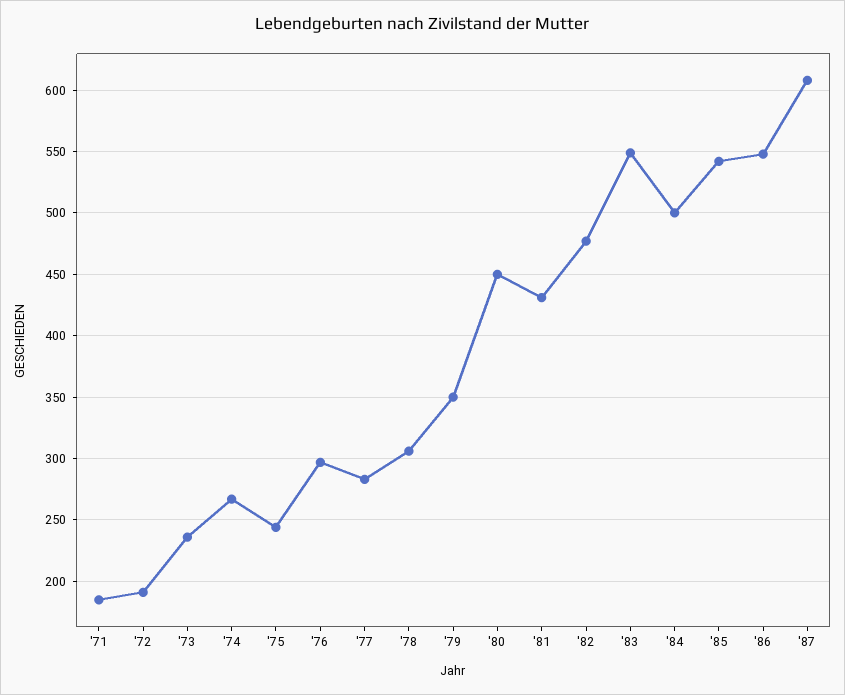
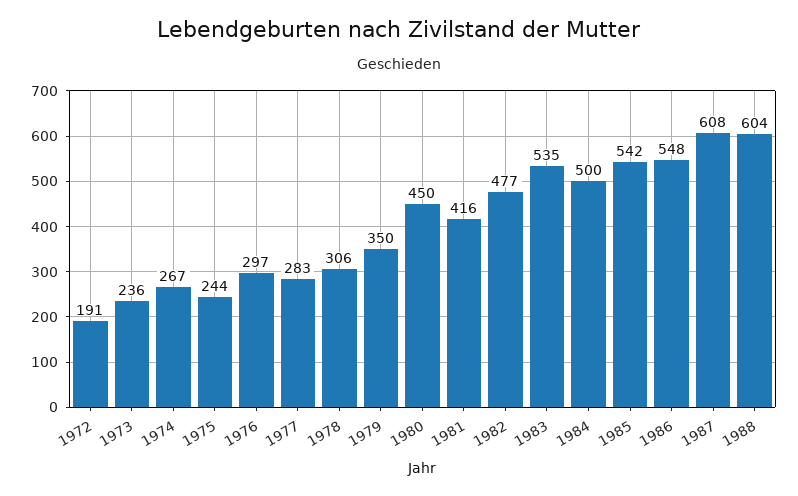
'71: 185 -> none
'81: 430 -> 416
'83: 550 -> 535
1988: none -> 604

